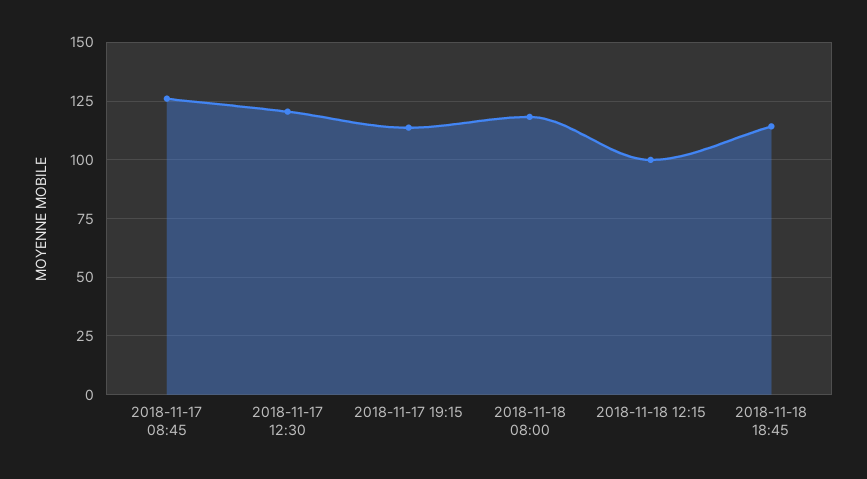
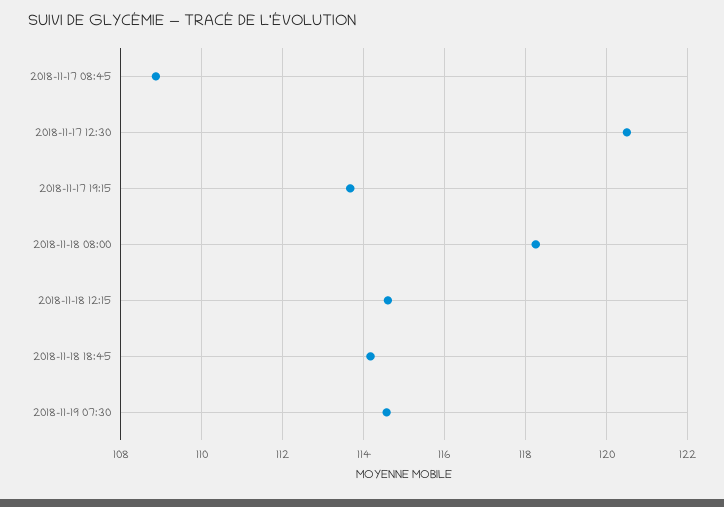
2018-11-17 08:45: 125 -> 108.8
2018-11-18 12:15: 100 -> 114.6
2018-11-19 07:30: none -> 114.6

